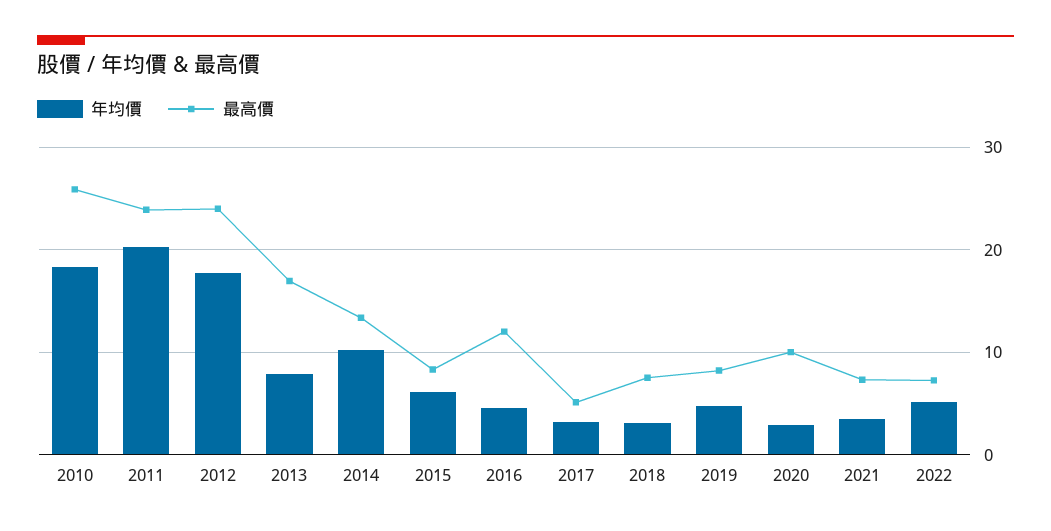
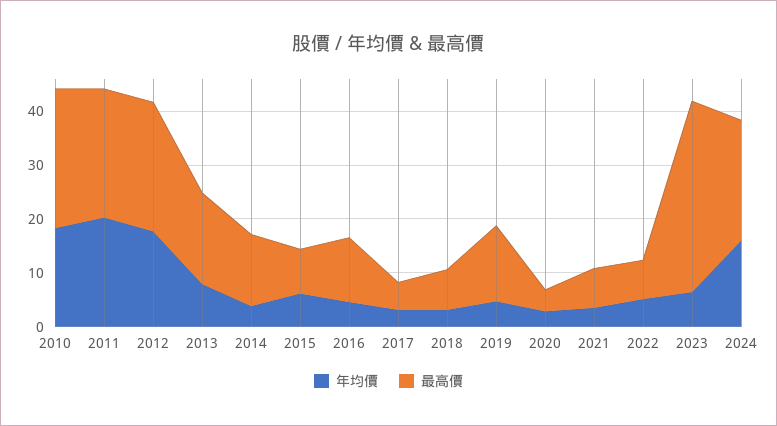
年均價, 2014: 10 -> 4
最高價, 2019: 8 -> 14
最高價, 2020: 10 -> 4
年均價, 2023: none -> 6
最高價, 2023: none -> 36
年均價, 2024: none -> 16
最高價, 2024: none -> 22

